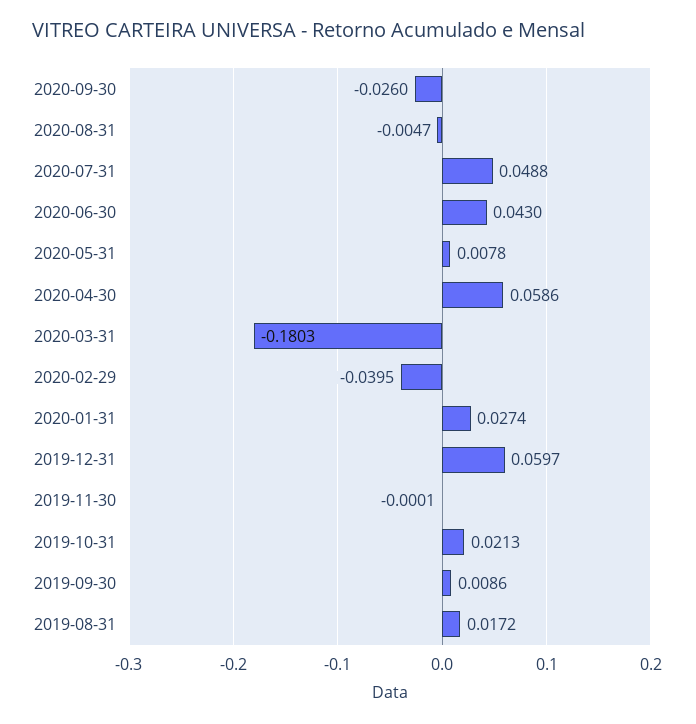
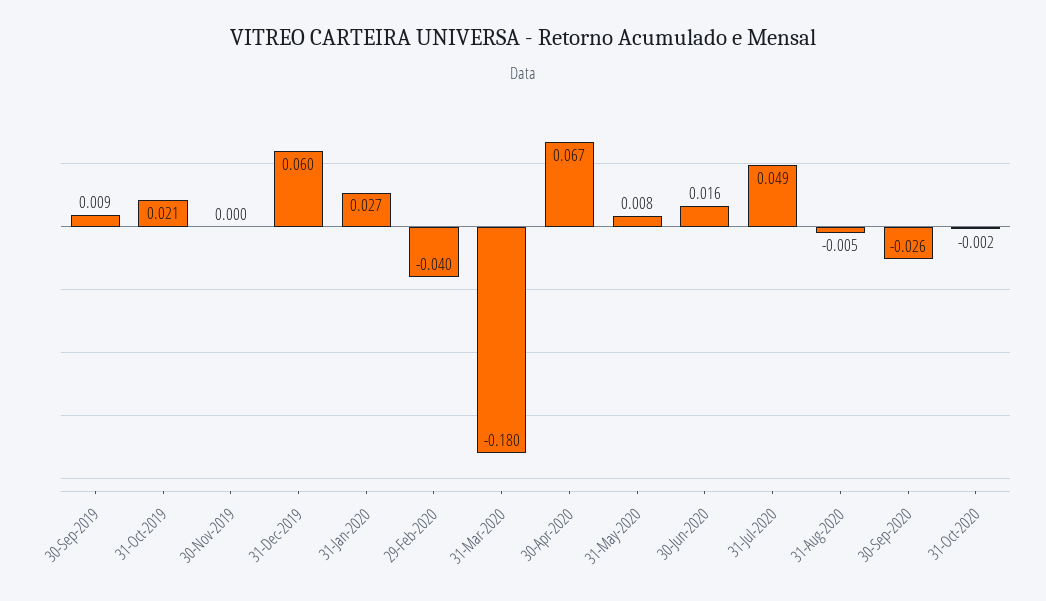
2020-06-30: 0.043 -> 0.016
2020-04-30: 0.0586 -> 0.067
2019-08-31: 0.0172 -> none
31-Oct-2020: none -> -0.002

